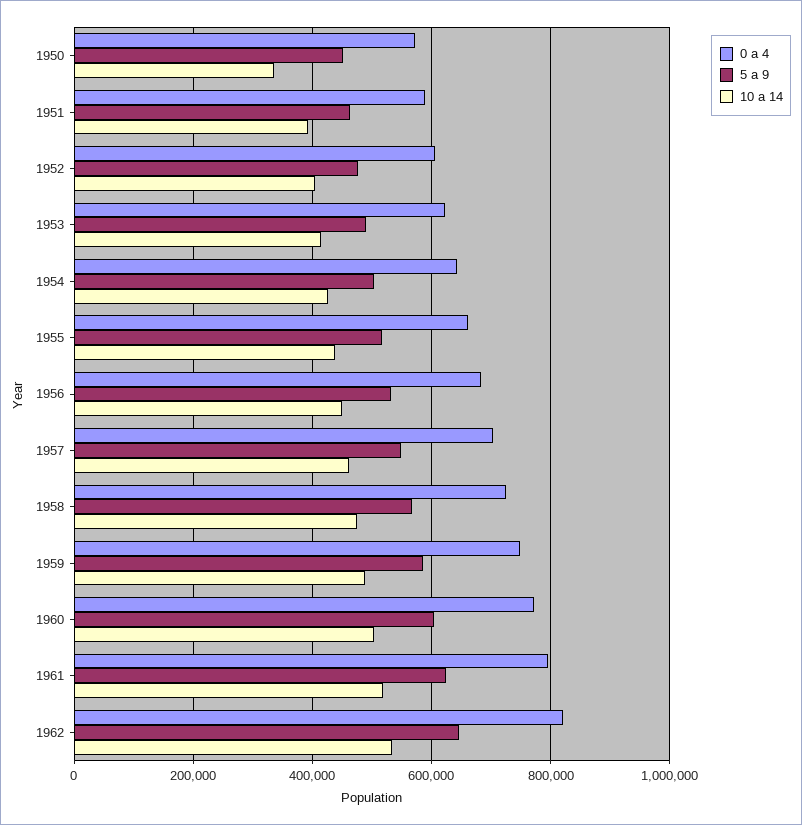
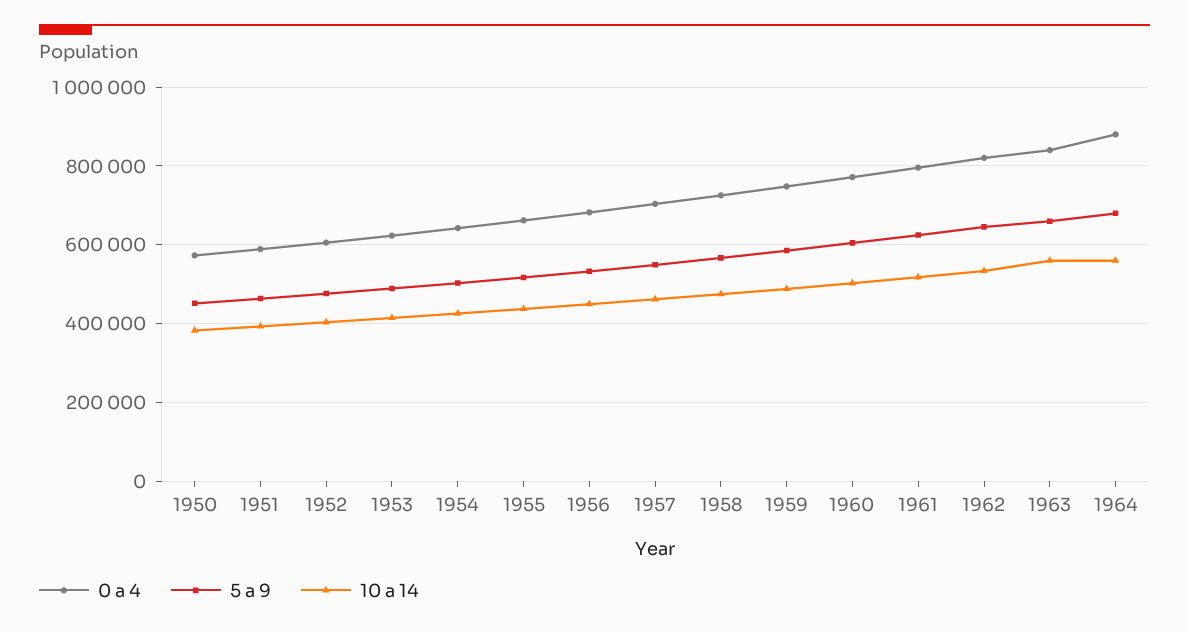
10 a 14, 1950: 340000 -> 380000
0 a 4, 1963: none -> 840000
5 a 9, 1963: none -> 660000
10 a 14, 1963: none -> 560000
0 a 4, 1964: none -> 880000
5 a 9, 1964: none -> 680000
10 a 14, 1964: none -> 560000

